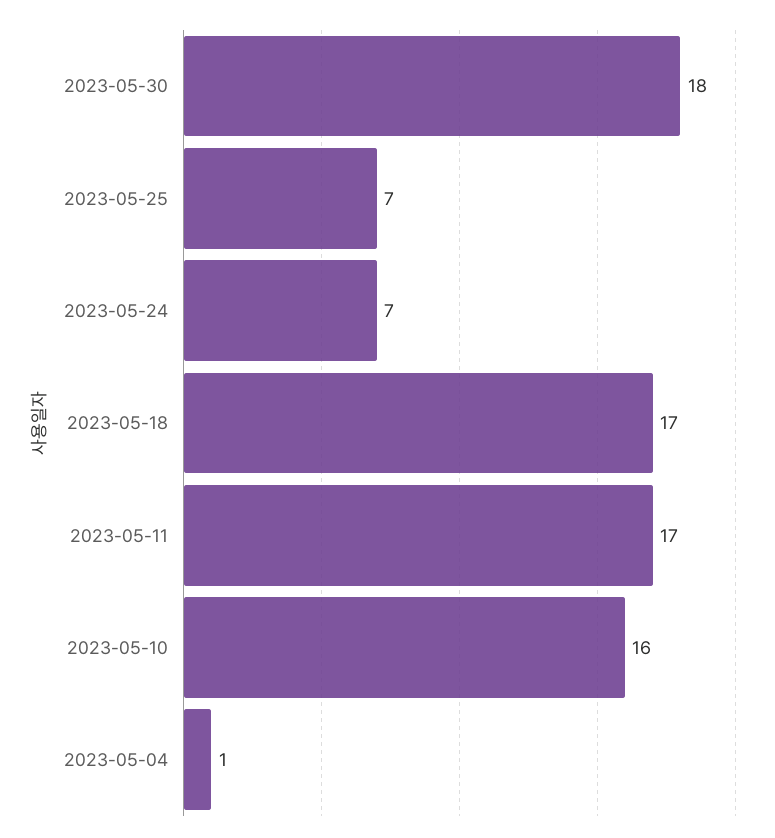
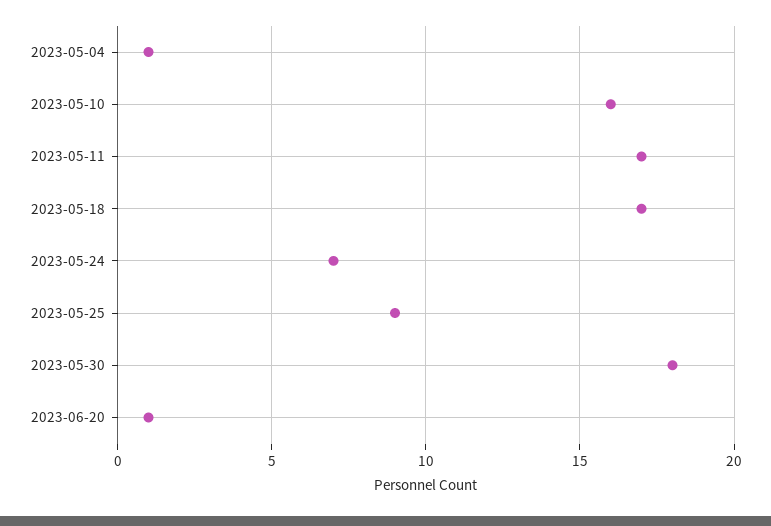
2023-05-25: 7 -> 9
2023-06-20: none -> 1

